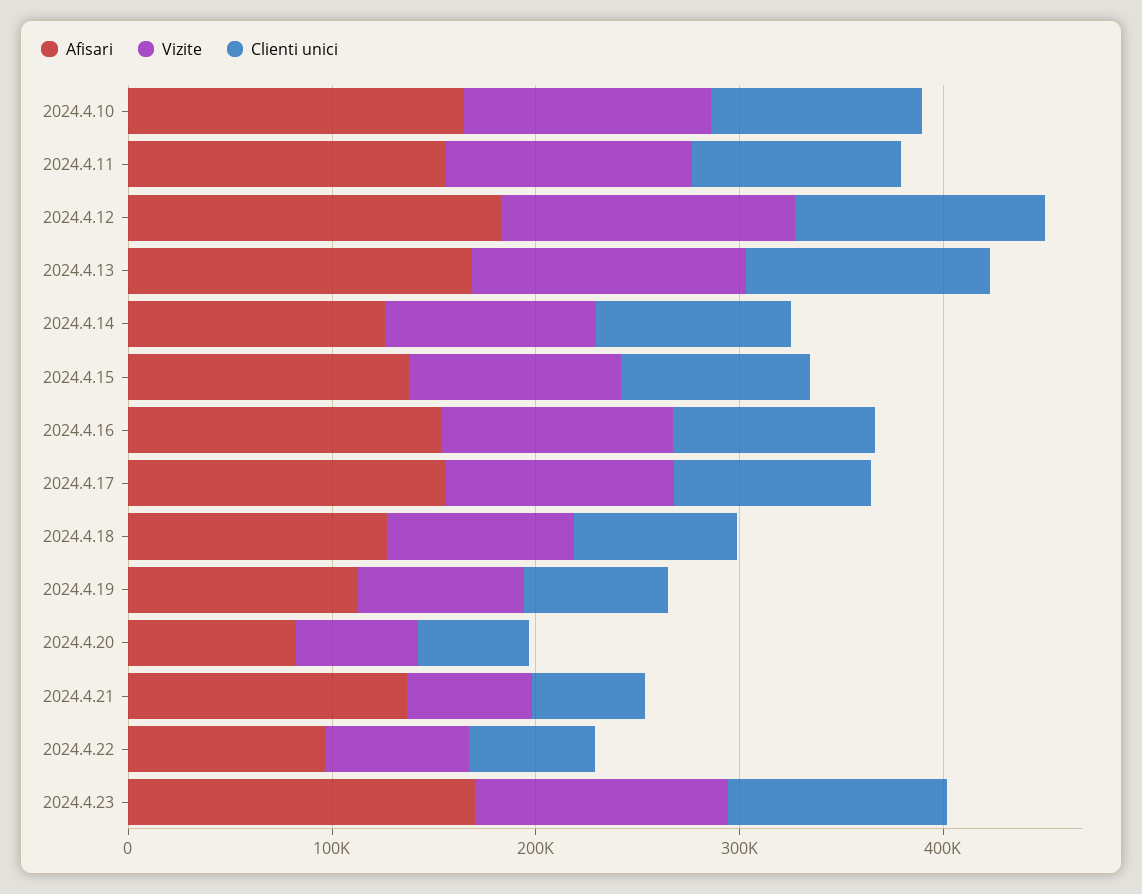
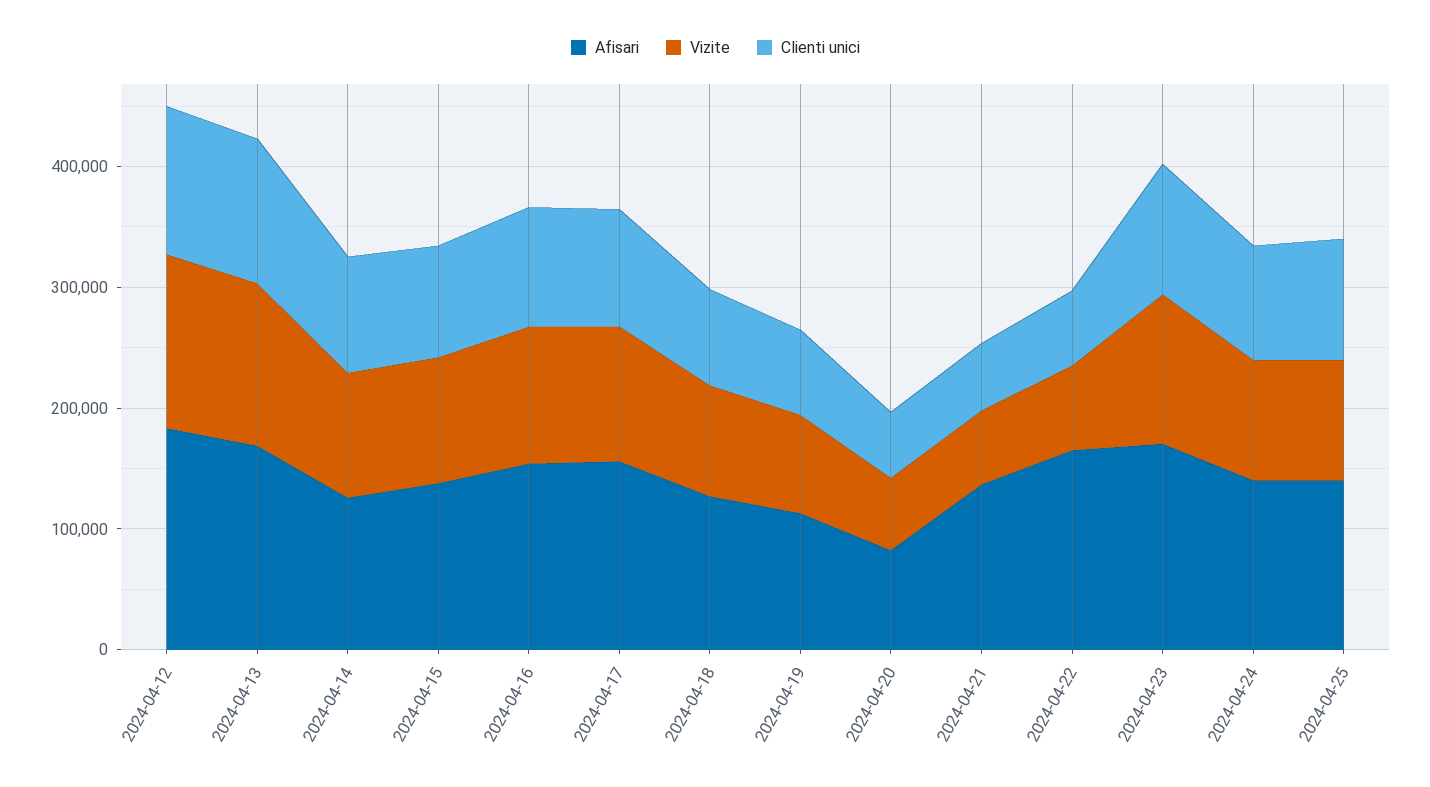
Afisari, 2024.4.10: 160000 -> none
Vizite, 2024.4.10: 120000 -> none
Clienti unici, 2024.4.10: 100000 -> none
Afisari, 2024.4.11: 160000 -> none
Vizite, 2024.4.11: 120000 -> none
Clienti unici, 2024.4.11: 100000 -> none
Afisari, 2024.4.22: 100000 -> 160000
Afisari, 2024-04-24: none -> 140000
Vizite, 2024-04-24: none -> 100000
Clienti unici, 2024-04-24: none -> 100000
Afisari, 2024-04-25: none -> 140000
Vizite, 2024-04-25: none -> 100000
Clienti unici, 2024-04-25: none -> 100000

